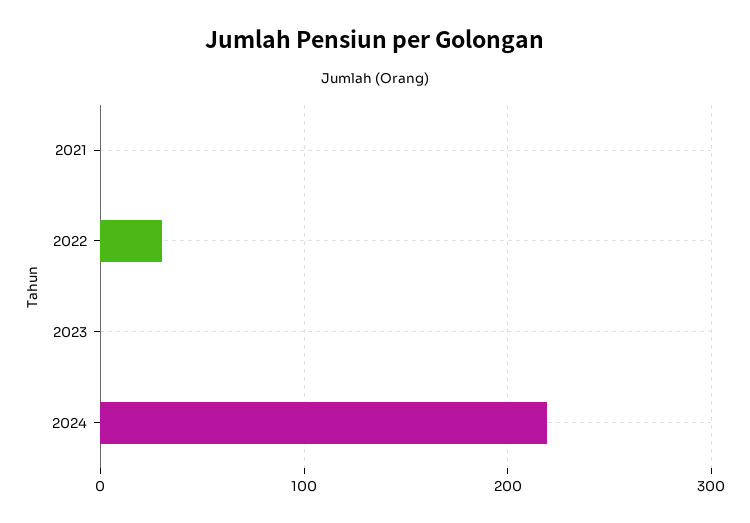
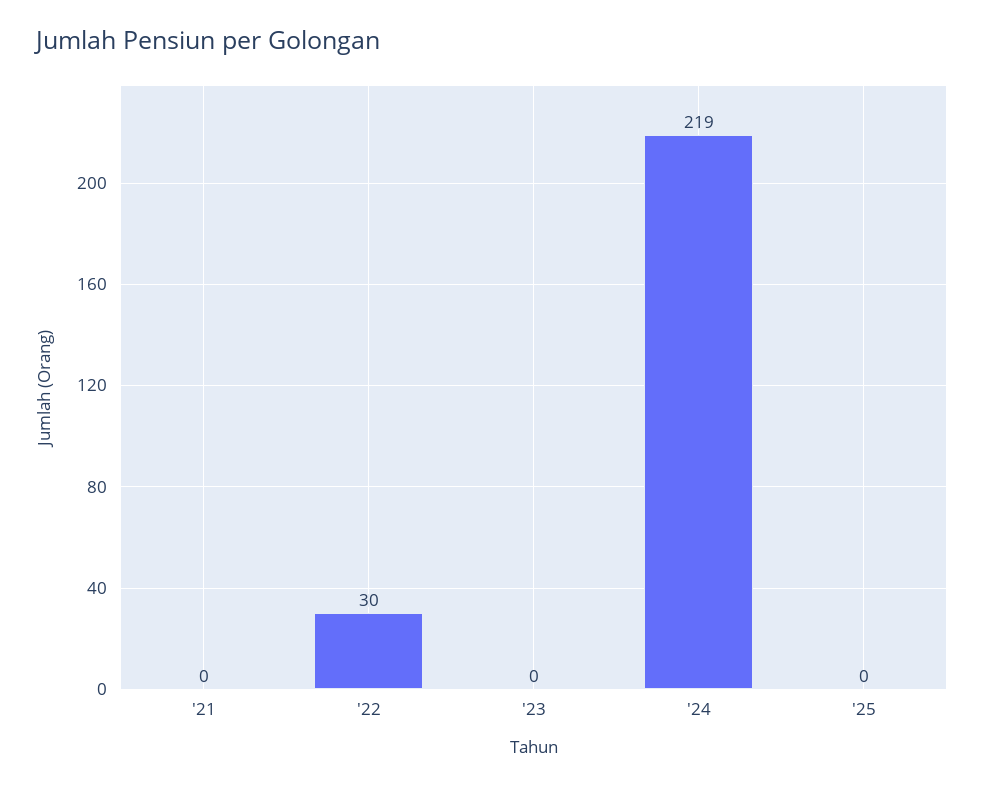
'25: none -> 0

